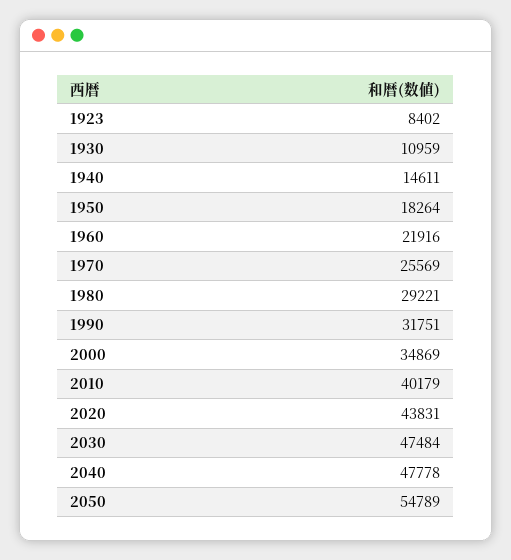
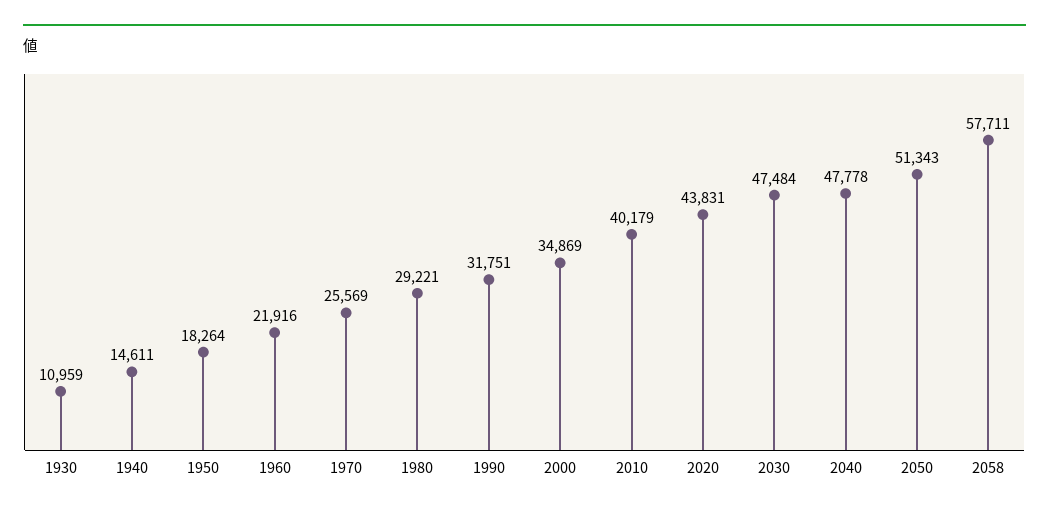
1923: 8402 -> none
2050: 54789 -> 51343
2058: none -> 57711

